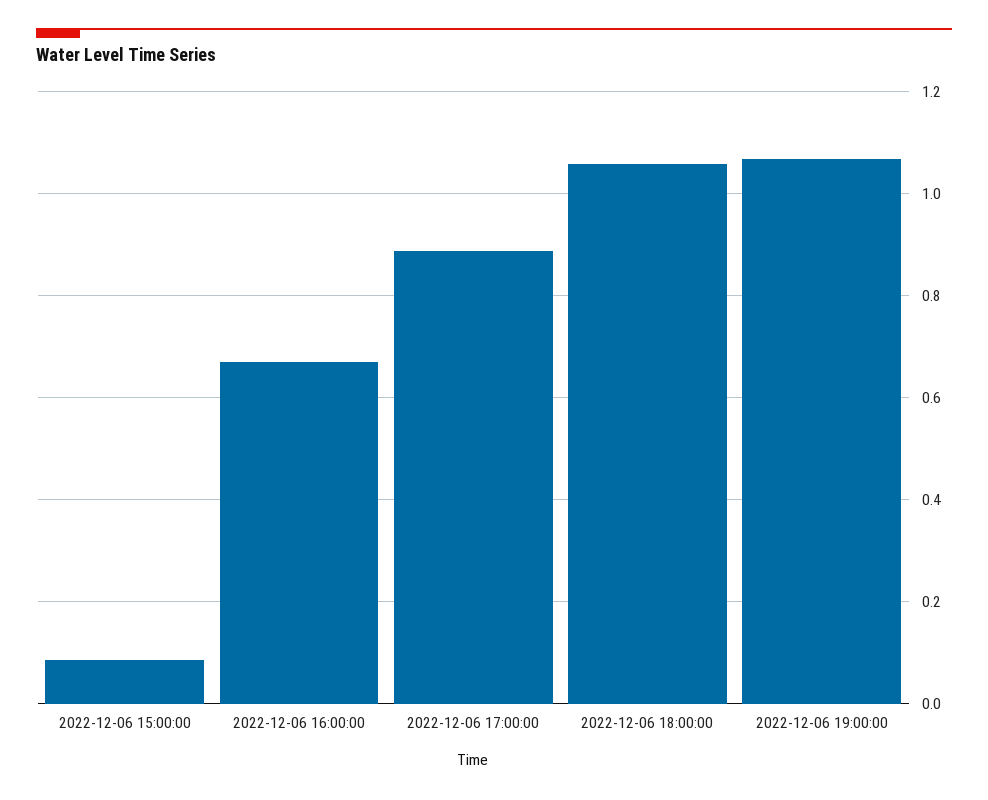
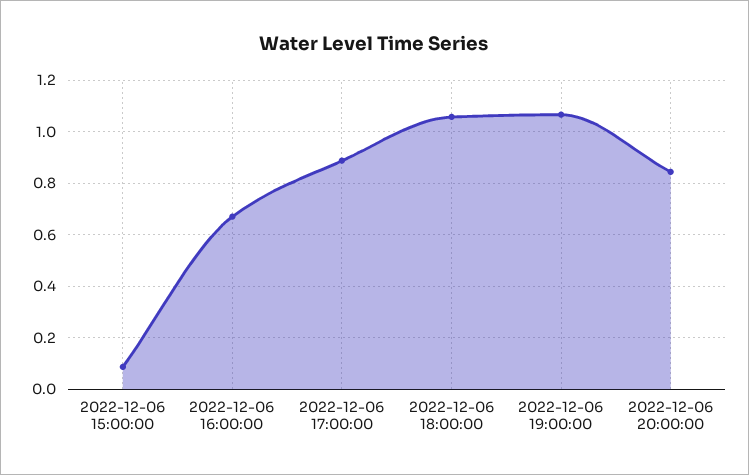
2022-12-06 20:00:00: none -> 0.85

